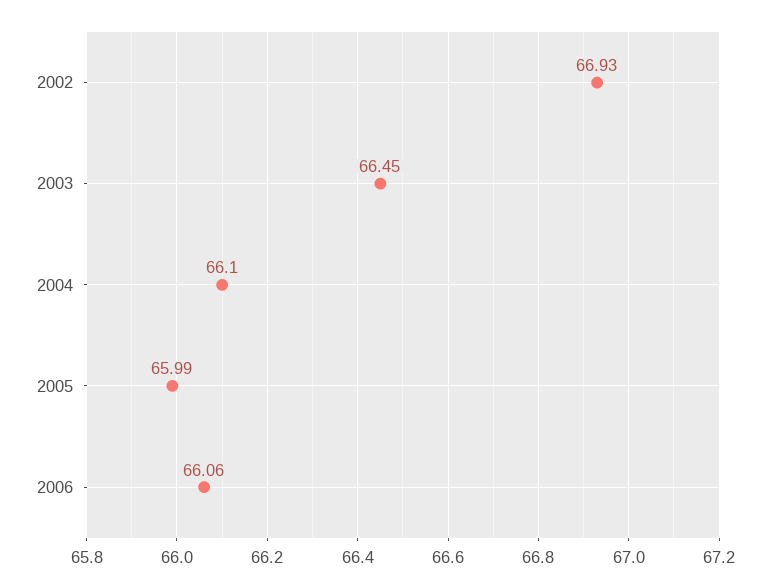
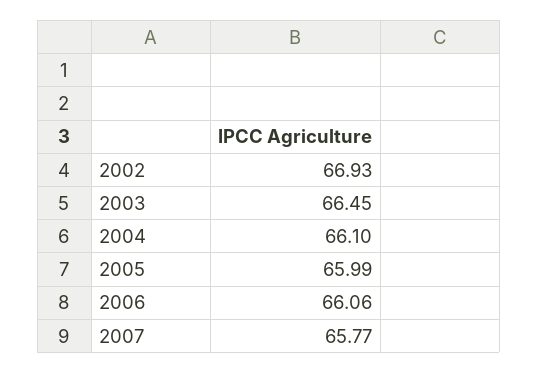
2007: none -> 65.77

